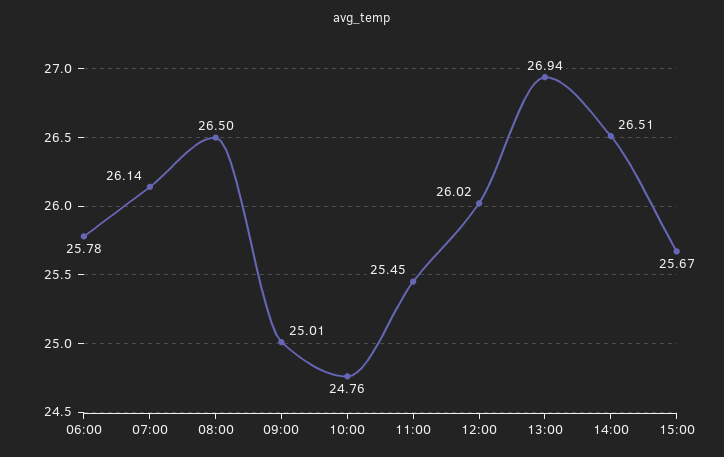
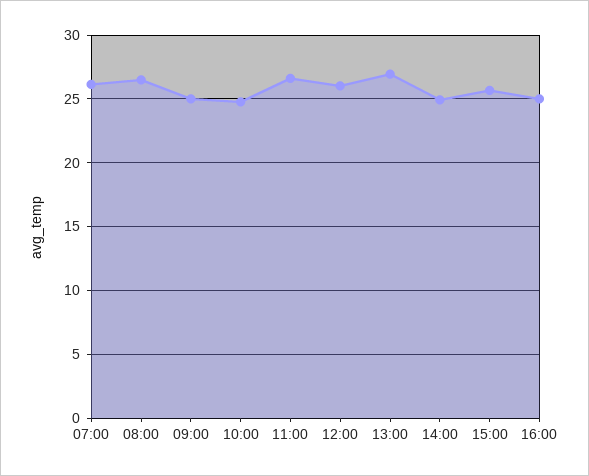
06:00: 25.78 -> none
11:00: 25.45 -> 26.5
14:00: 26.51 -> 25
16:00: none -> 25

